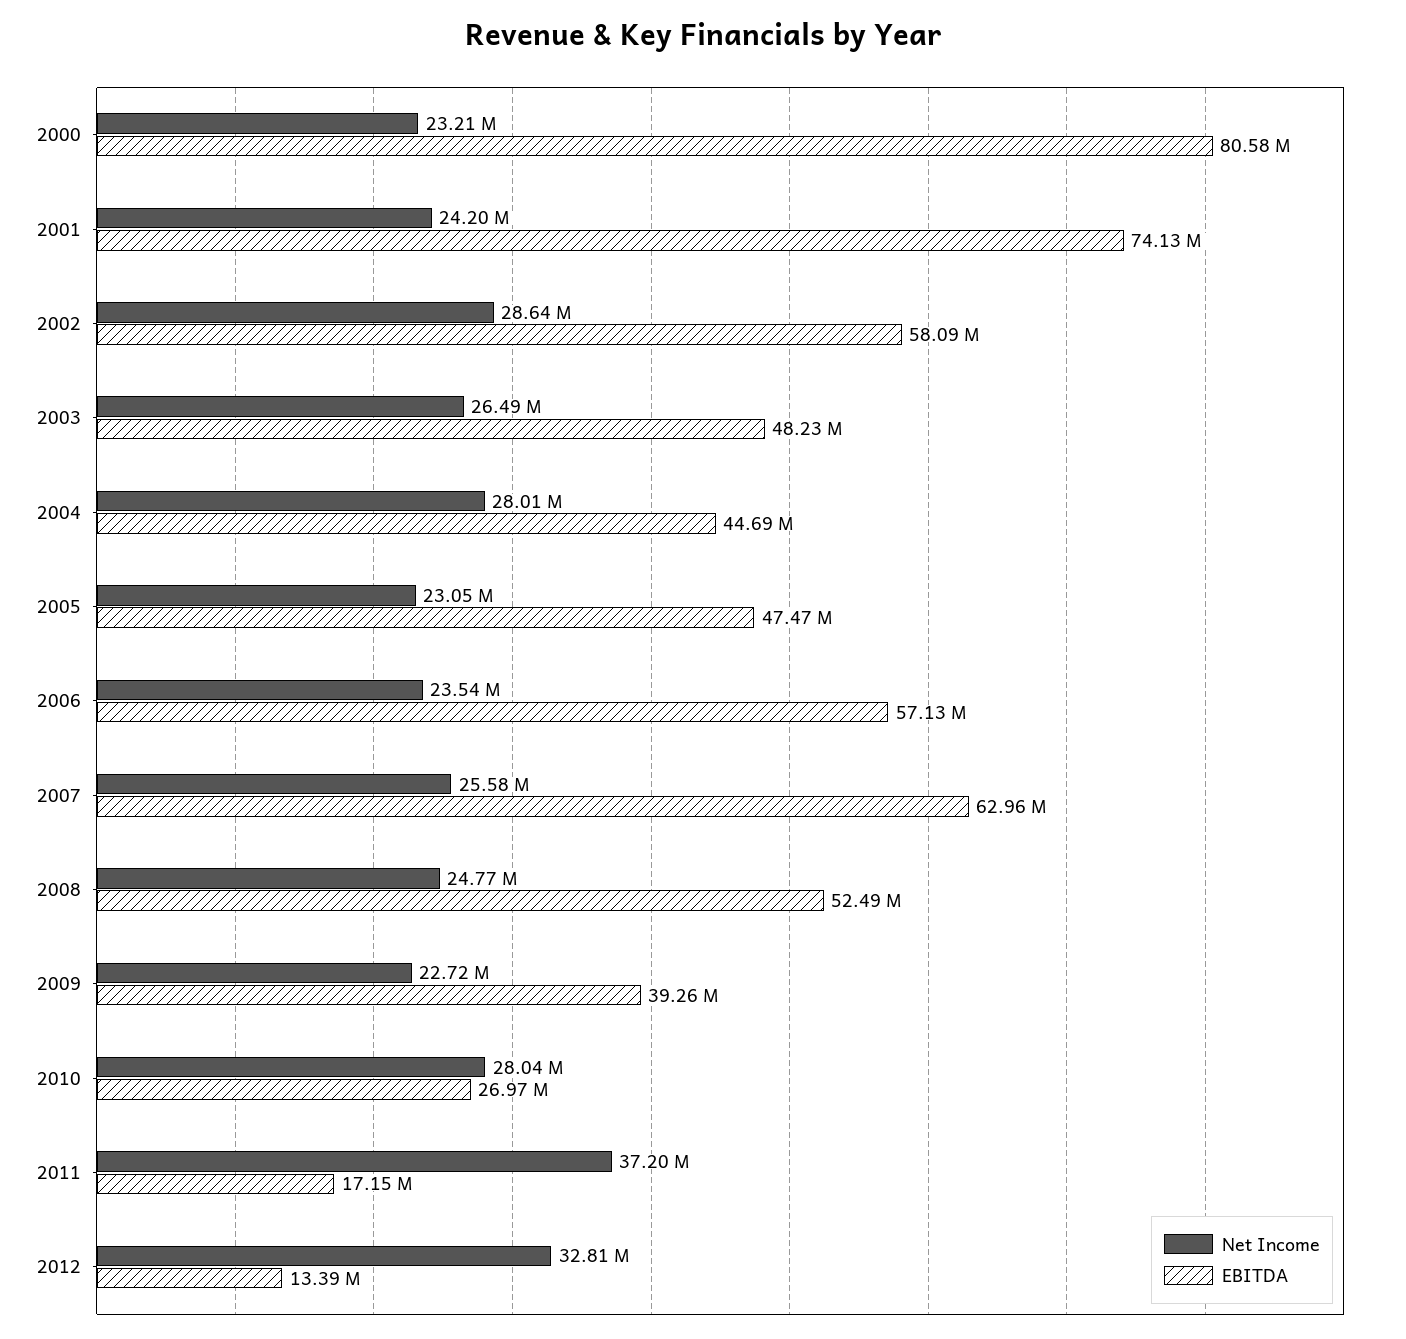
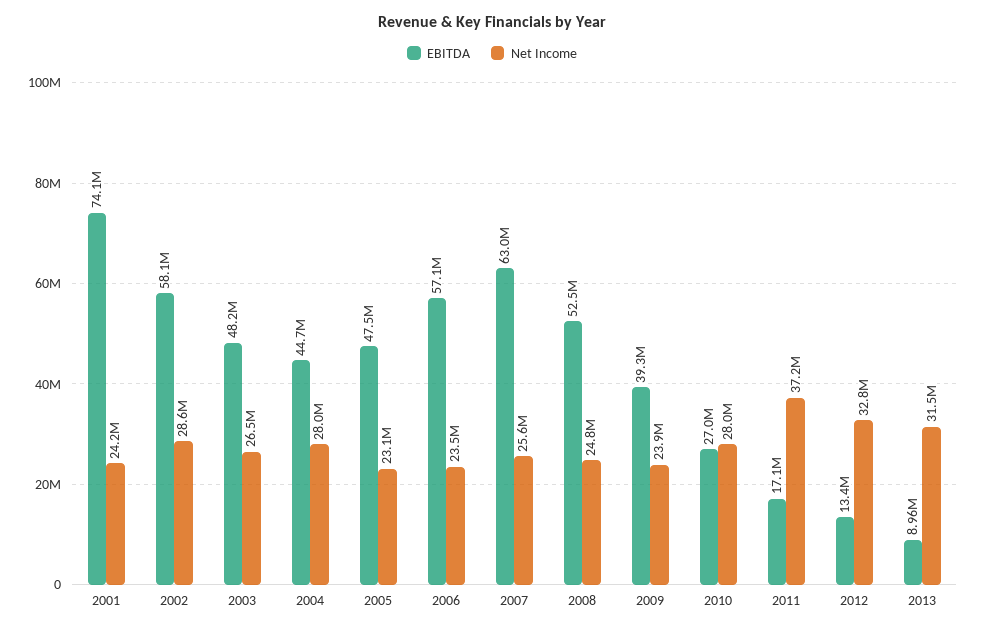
Net Income, 2000: 23210000 -> none
EBITDA, 2000: 80580000 -> none
Net Income, 2009: 22720000 -> 23900000
EBITDA, 2013: none -> 8960000
Net Income, 2013: none -> 31500000

